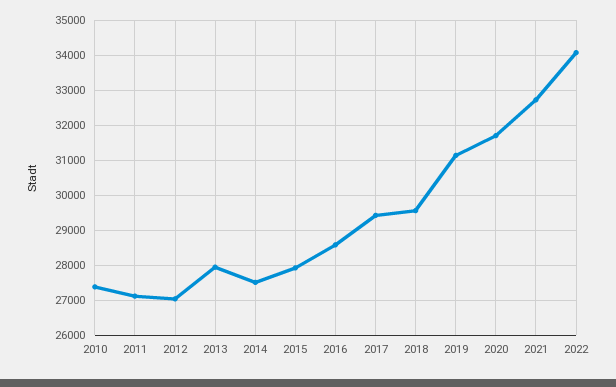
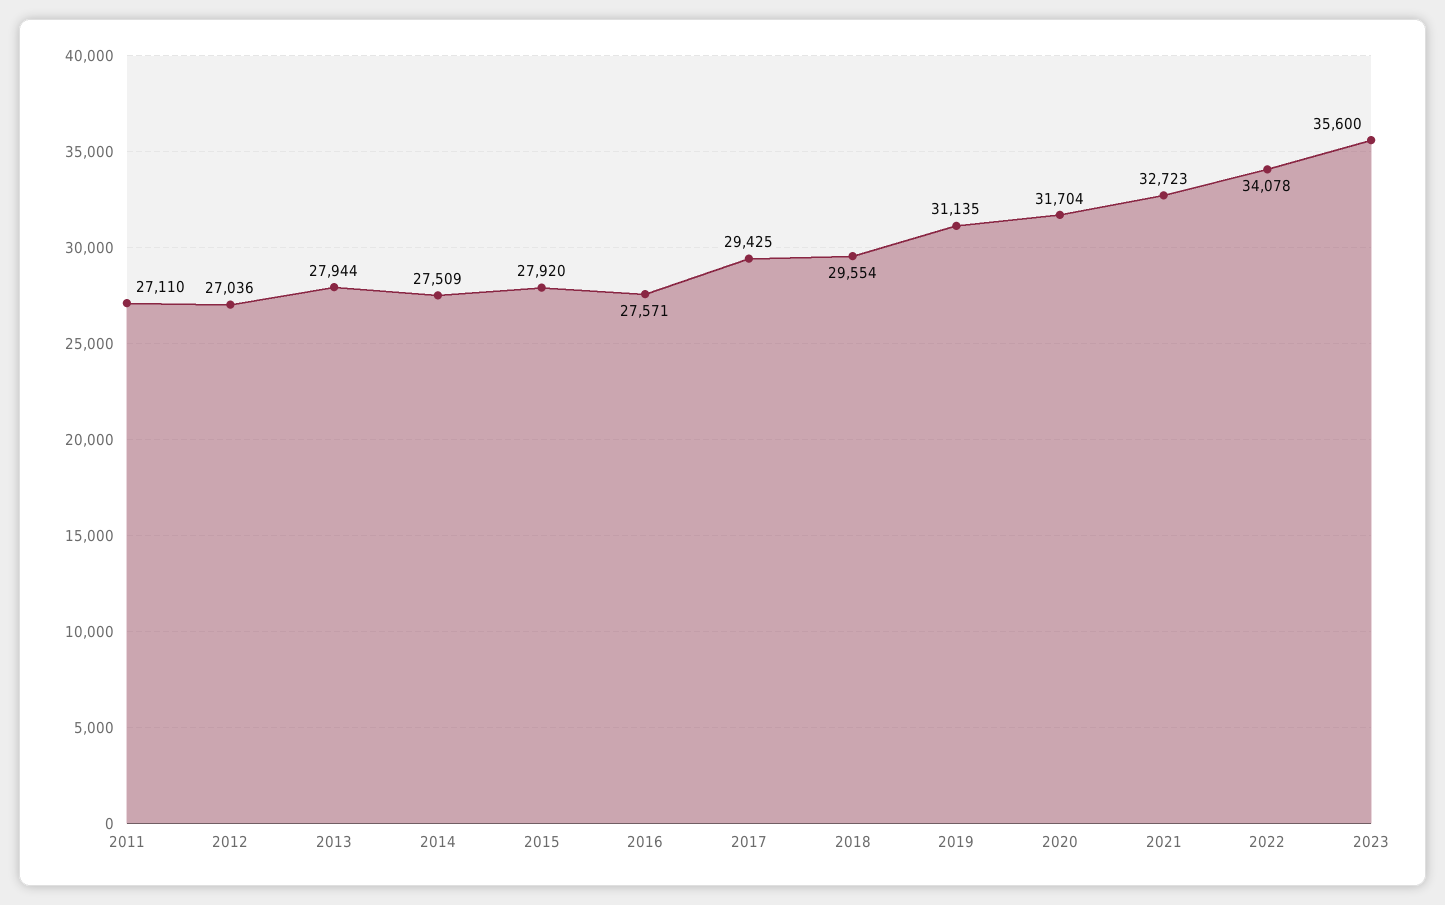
2010: 27400 -> none
2016: 28600 -> 27571
2023: none -> 35600

